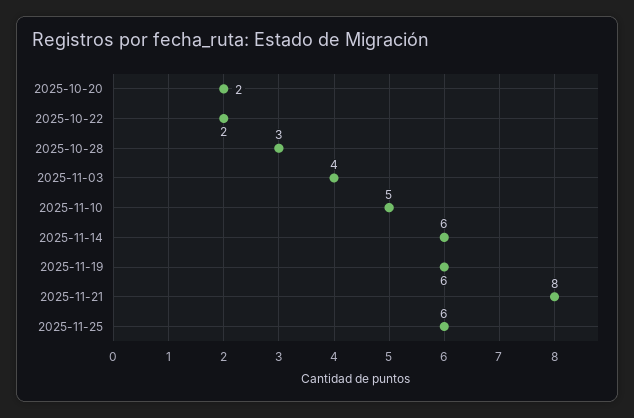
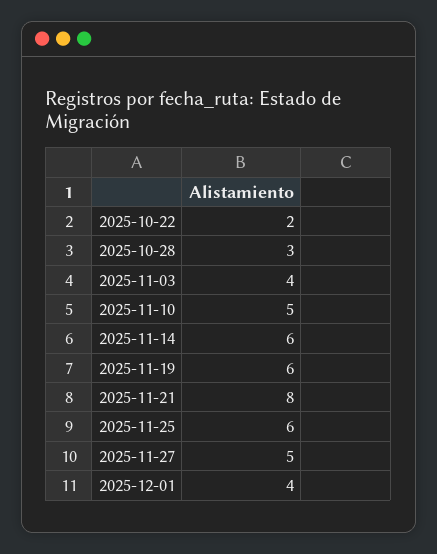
2025-10-20: 2 -> none
2025-11-27: none -> 5
2025-12-01: none -> 4

